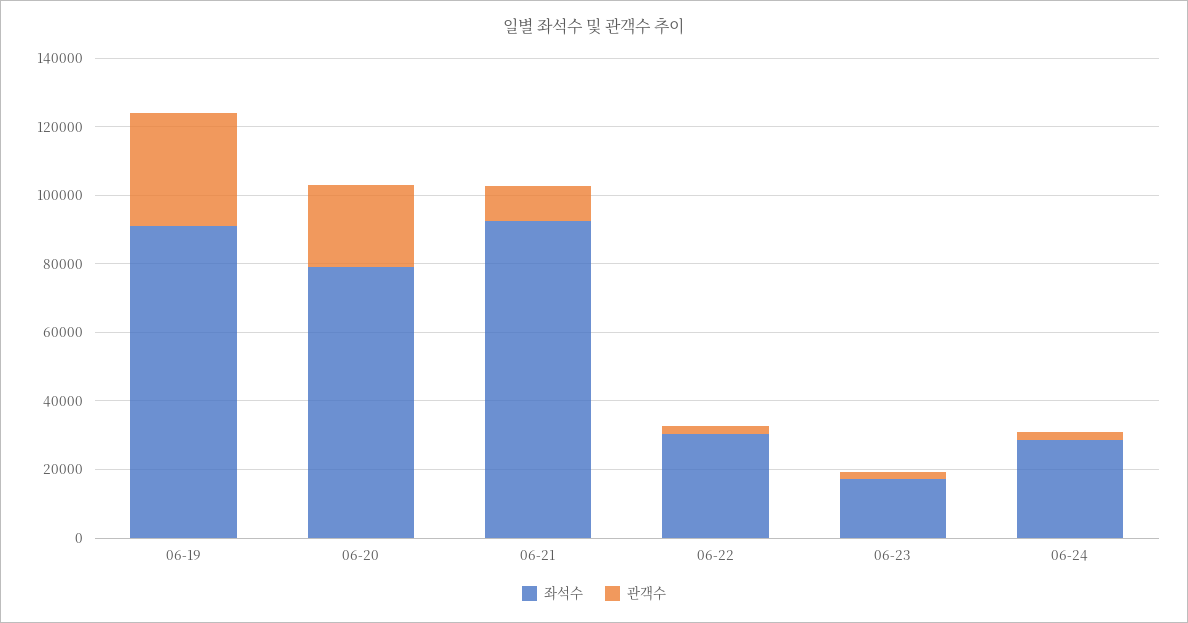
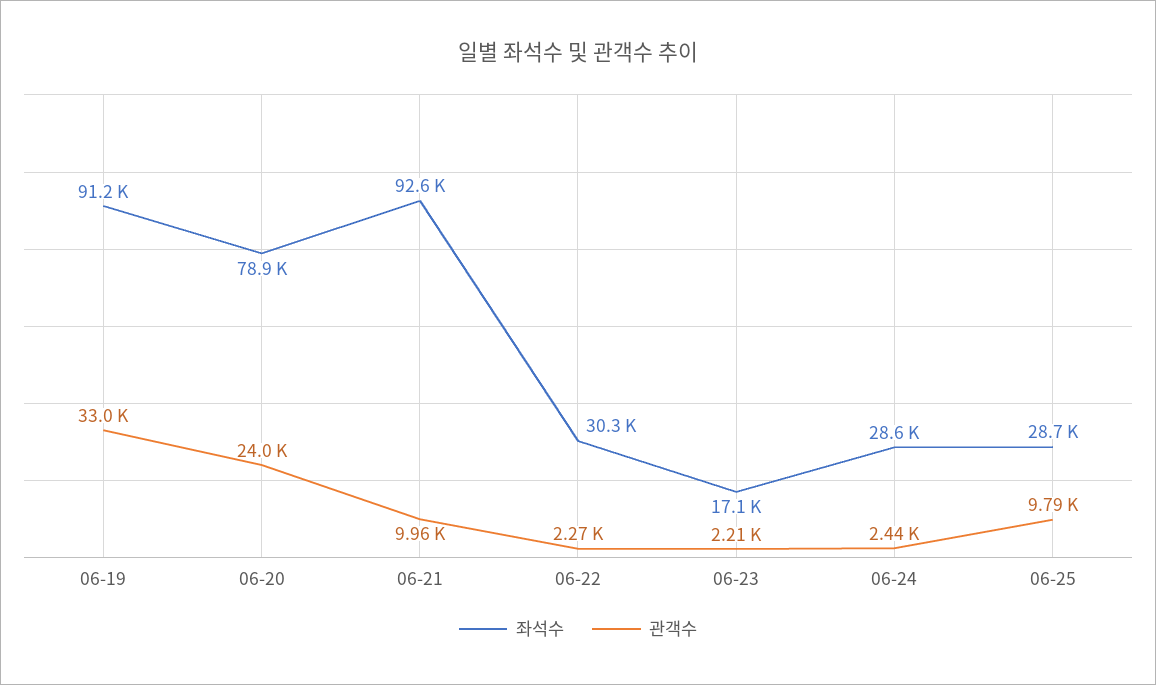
좌석수, 06-25: none -> 28700
관객수, 06-25: none -> 9790

